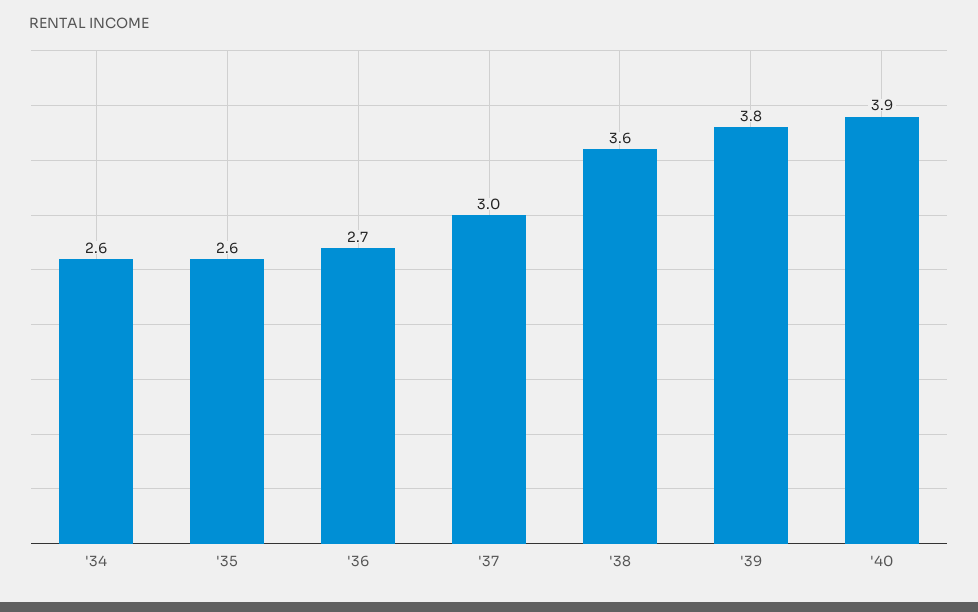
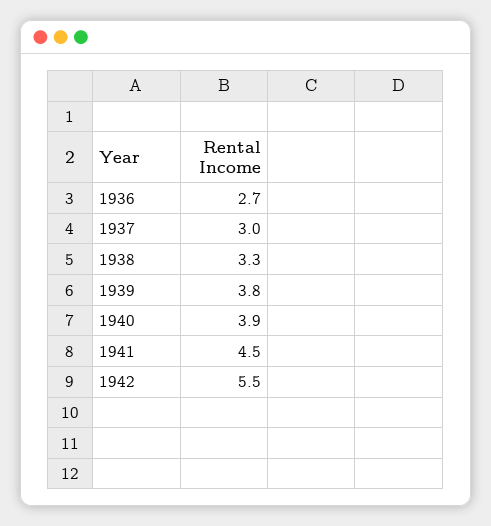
'34: 2.6 -> none
'35: 2.6 -> none
'38: 3.6 -> 3.3
1941: none -> 4.5
1942: none -> 5.5

